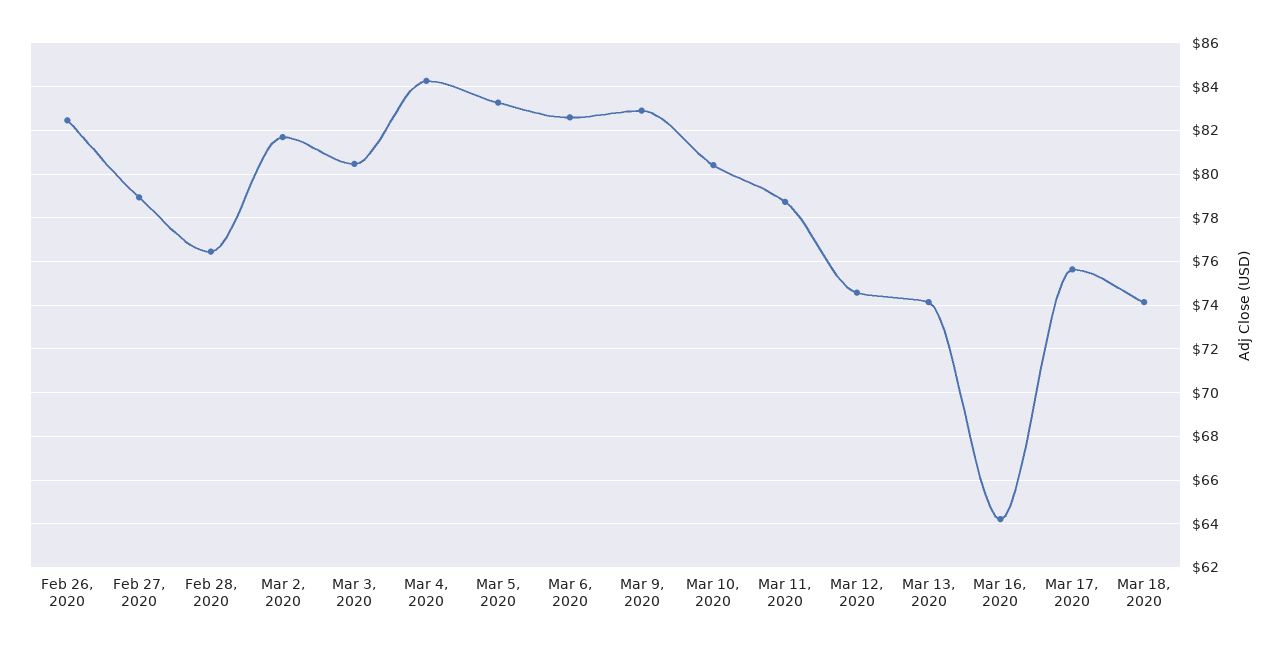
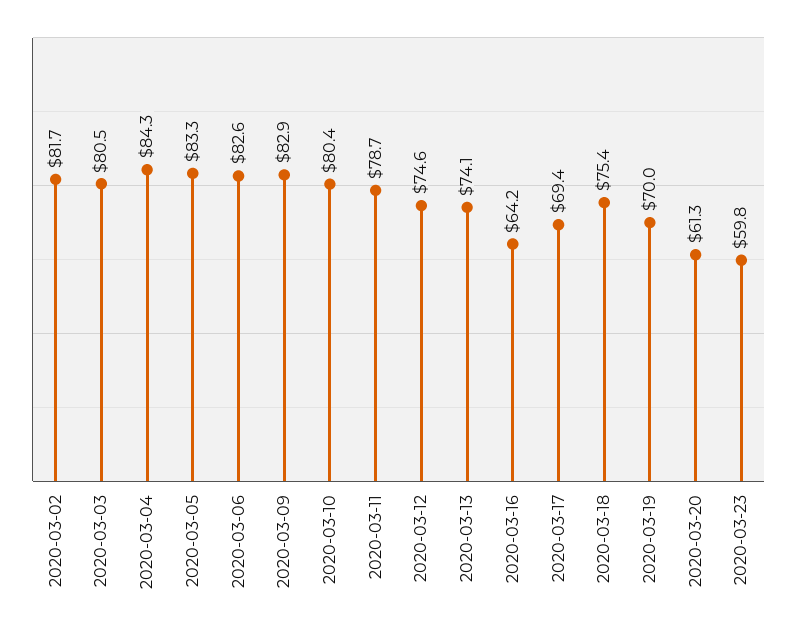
Feb 26, 2020: 82.5 -> none
Feb 27, 2020: 79 -> none
Feb 28, 2020: 76.5 -> none
Mar 17, 2020: 75.5 -> 69.4
Mar 18, 2020: 74 -> 75.4
2020-03-19: none -> 70
2020-03-20: none -> 61.3
2020-03-23: none -> 59.8

